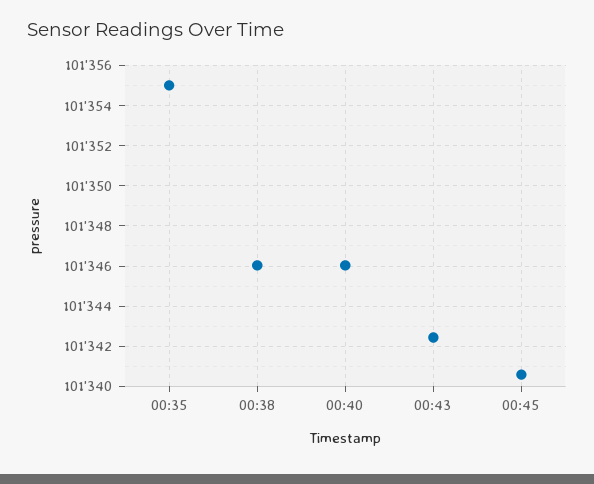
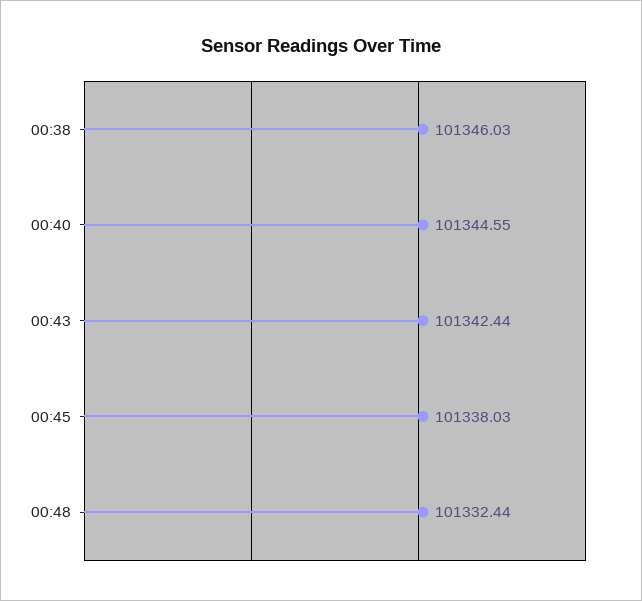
00:35: 101355 -> none
00:40: 101346 -> 101344.55
00:45: 101340.5 -> 101338.03
00:48: none -> 101332.44

